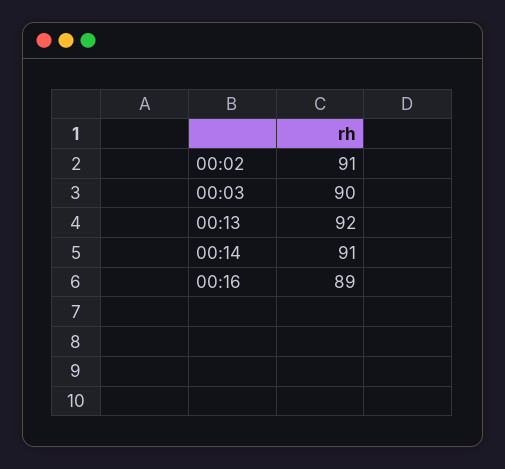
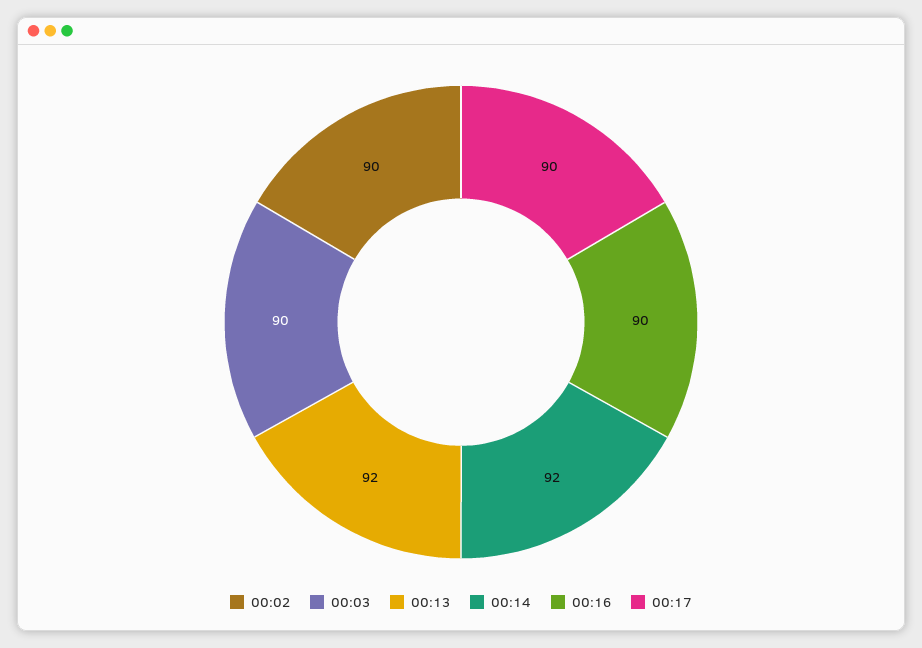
00:02: 91 -> 90
00:14: 91 -> 92
00:16: 89 -> 90
00:17: none -> 90

